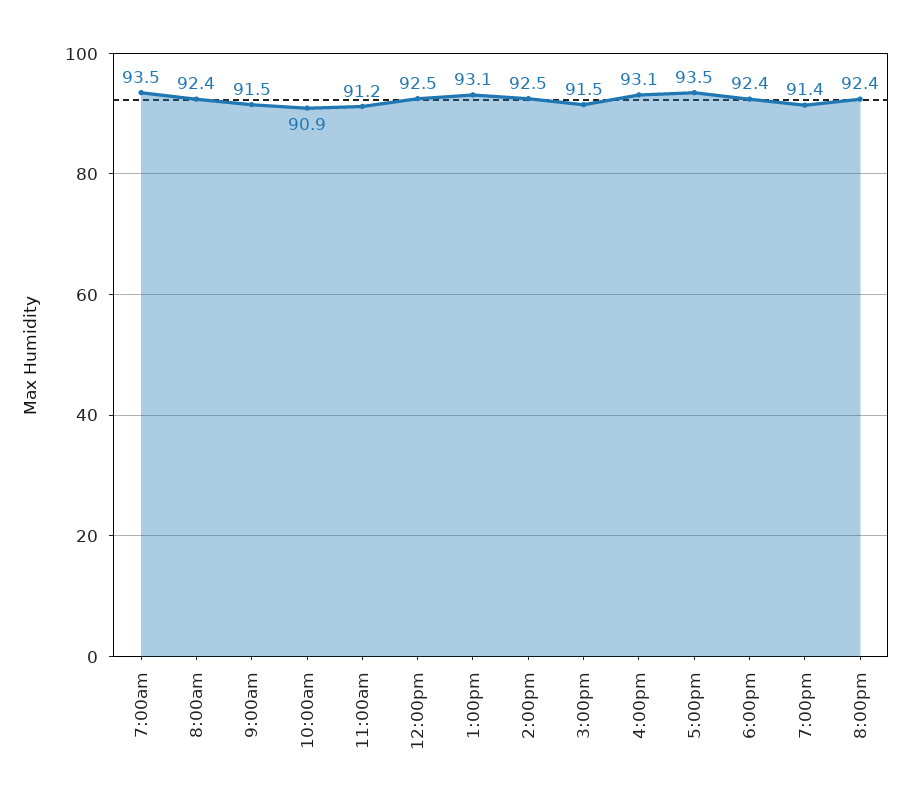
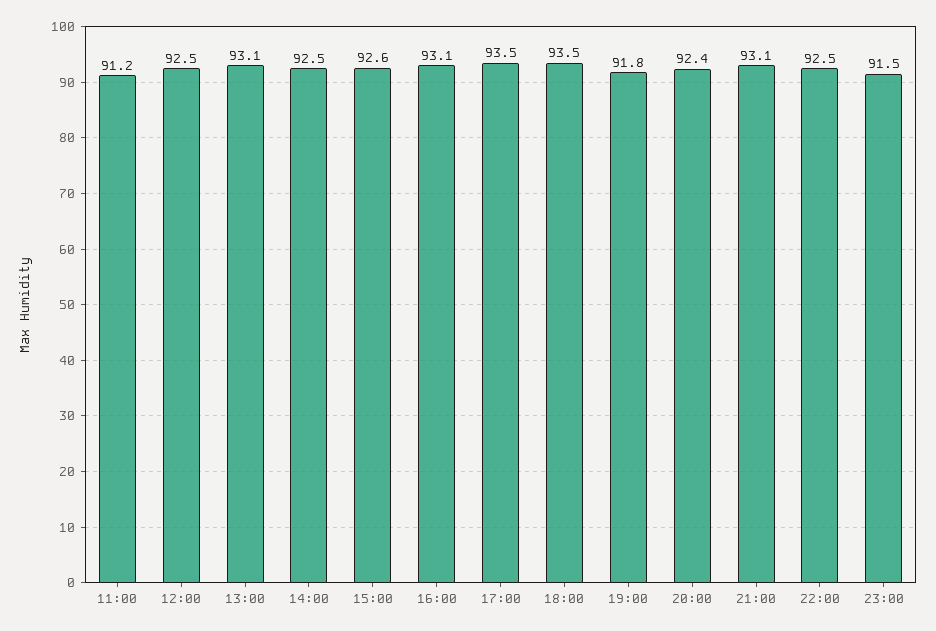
7:00am: 93.5 -> none
8:00am: 92.4 -> none
9:00am: 91.5 -> none
10:00am: 90.9 -> none
3:00pm: 91.5 -> 92.6
6:00pm: 92.4 -> 93.5
7:00pm: 91.4 -> 91.8
21:00: none -> 93.1
22:00: none -> 92.5
23:00: none -> 91.5

